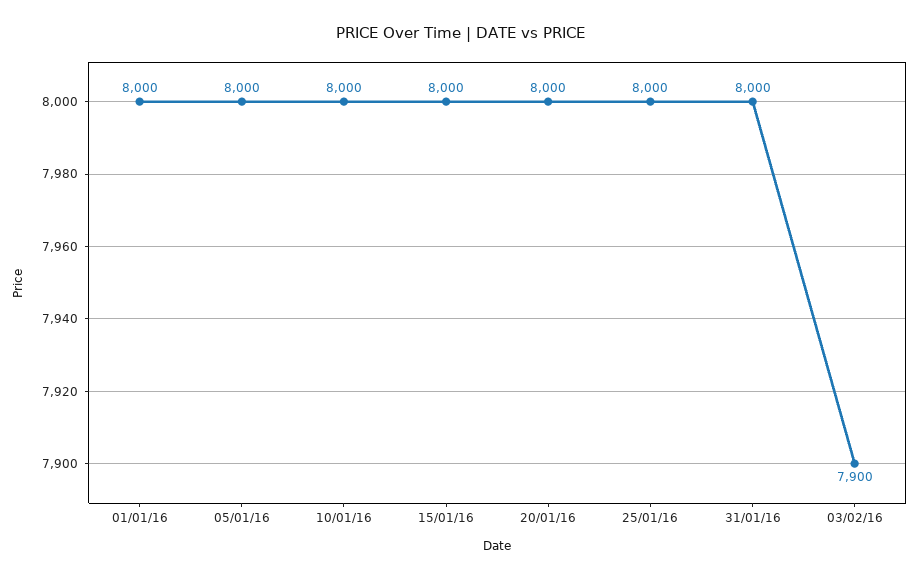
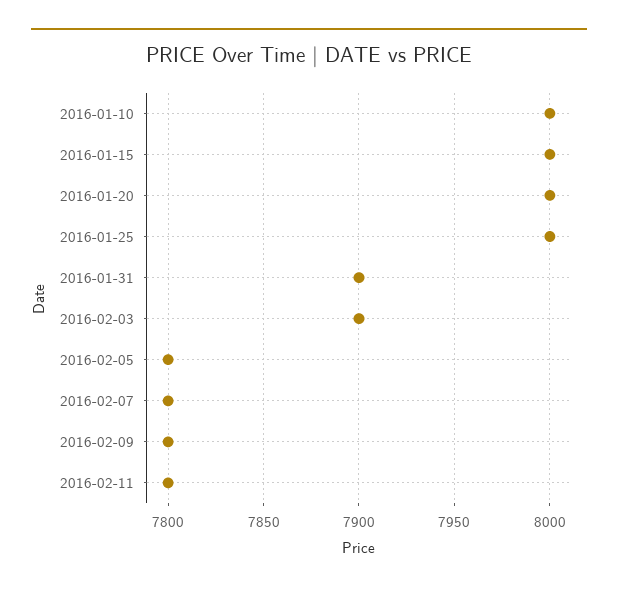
01/01/16: 8000 -> none
05/01/16: 8000 -> none
31/01/16: 8000 -> 7900
2016-02-05: none -> 7800
2016-02-07: none -> 7800
2016-02-09: none -> 7800
2016-02-11: none -> 7800

